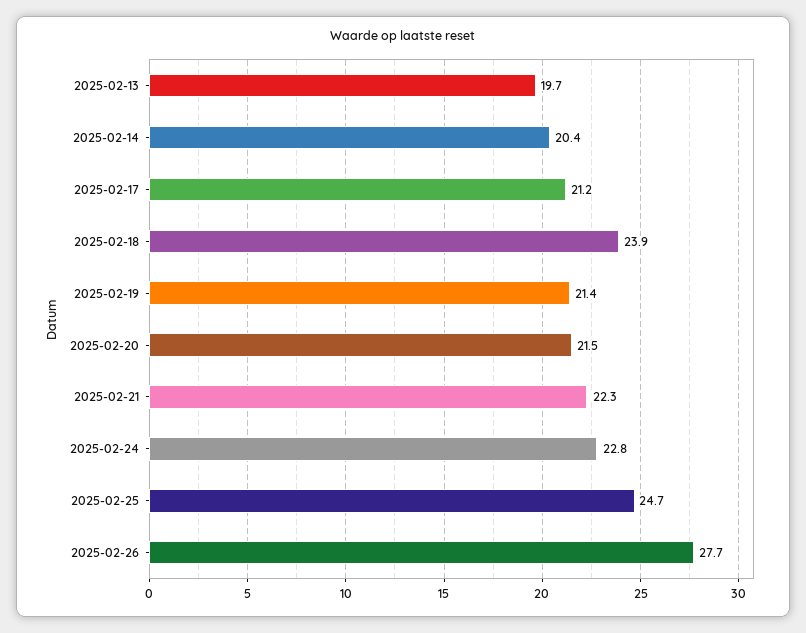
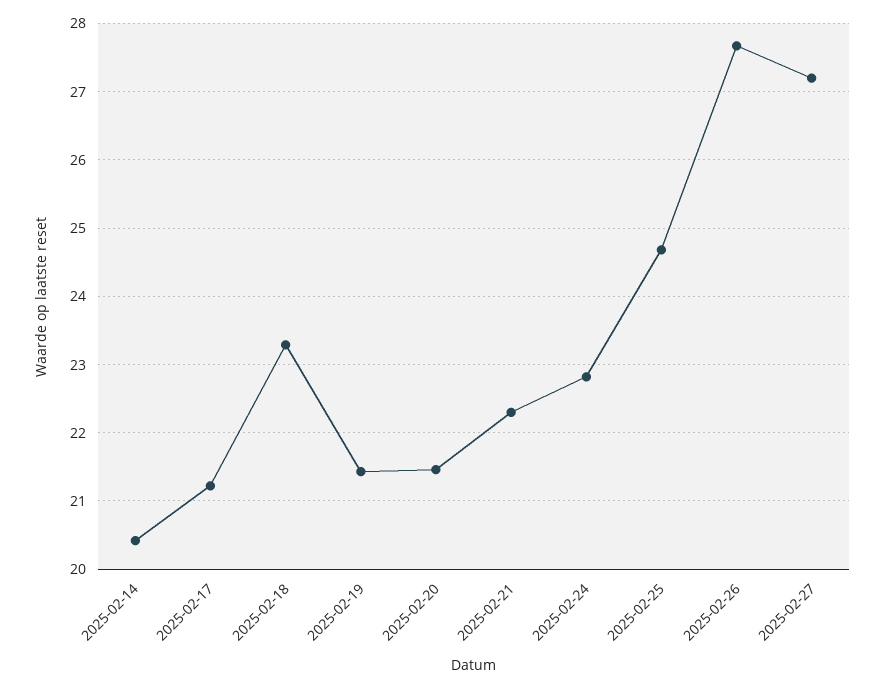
2025-02-13: 19.7 -> none
2025-02-18: 23.9 -> 23.3
2025-02-27: none -> 27.2

